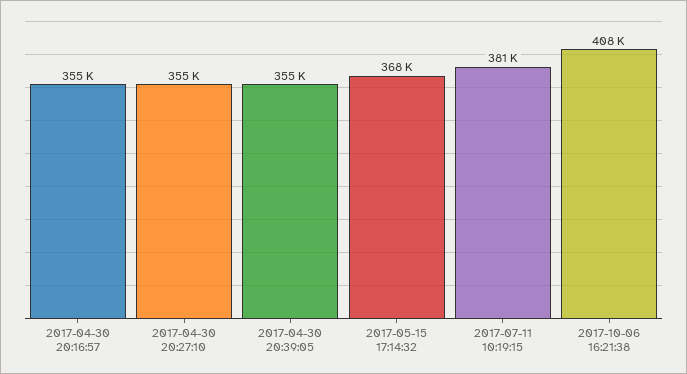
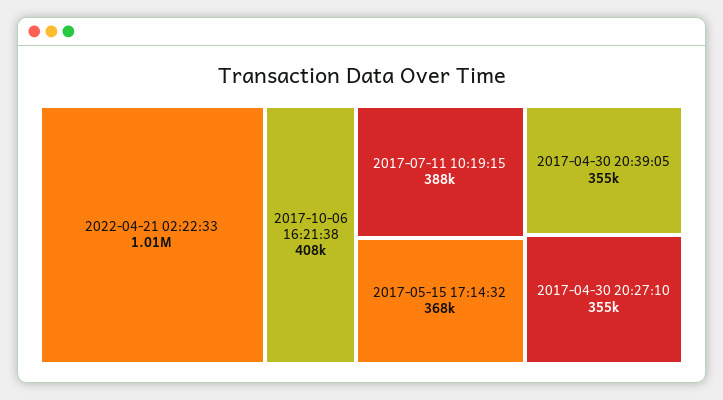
2017-04-30 20:16:57: 355000 -> none
2017-07-11 10:19:15: 381000 -> 388000
2022-04-21 02:22:33: none -> 1010000

